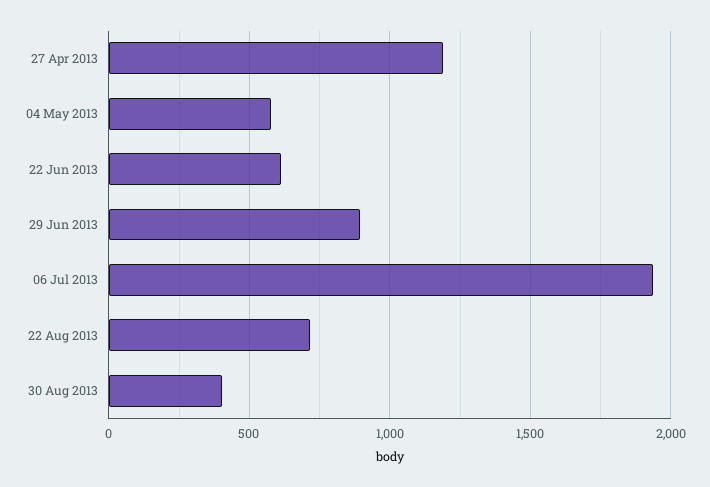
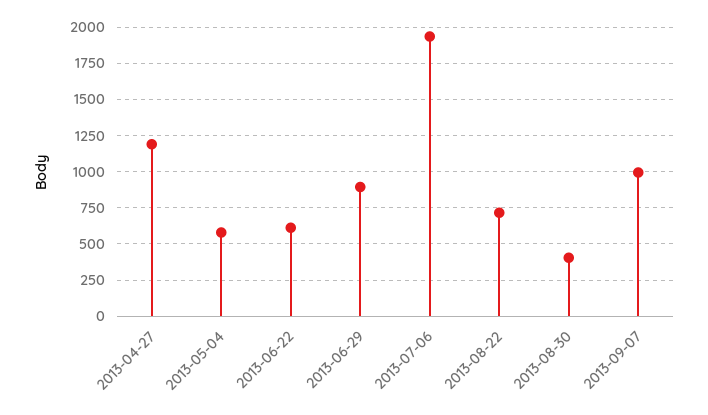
2013-09-07: none -> 1000

